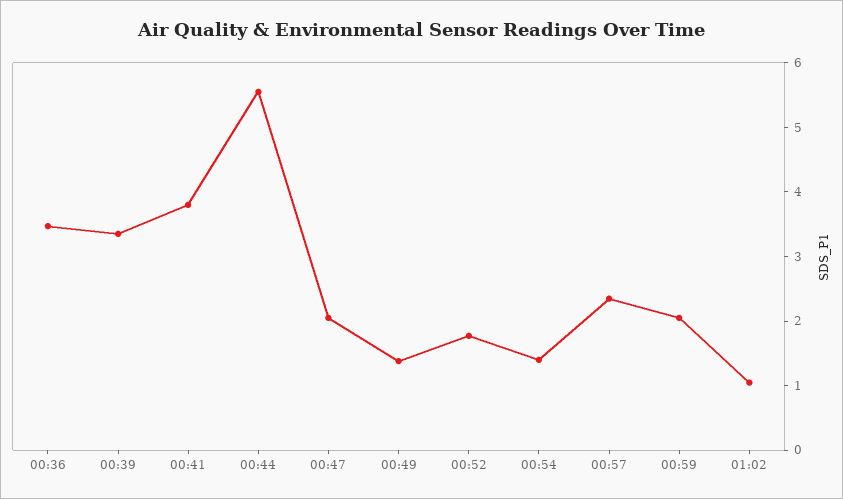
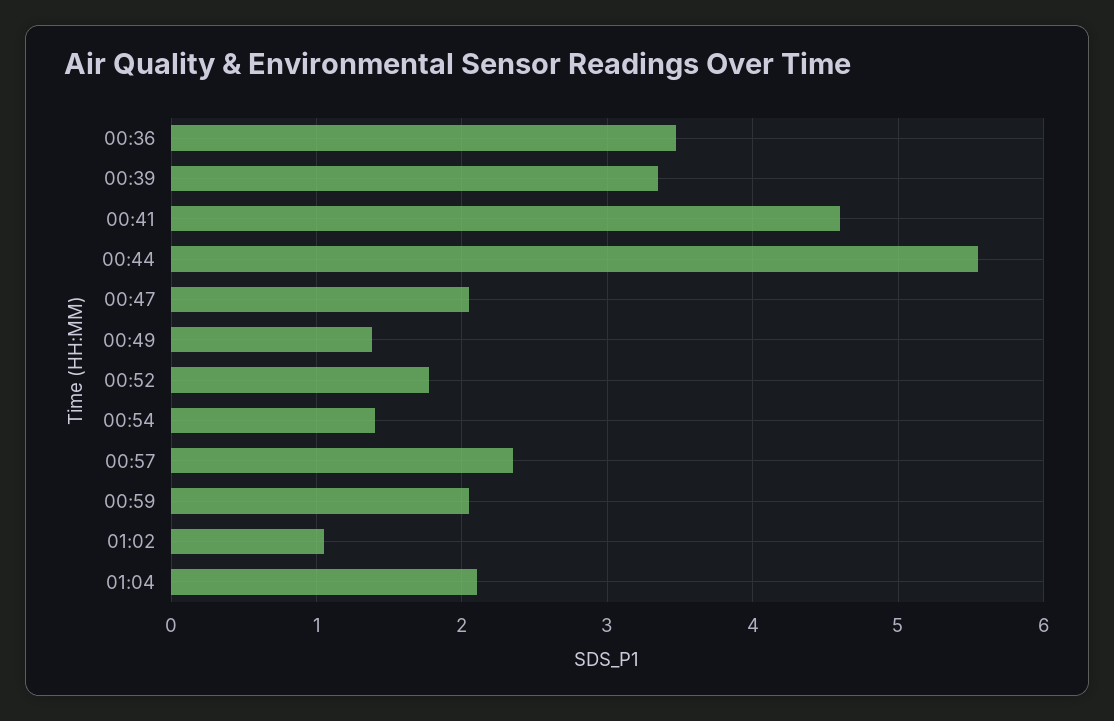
00:41: 3.8 -> 4.6
01:04: none -> 2.1

